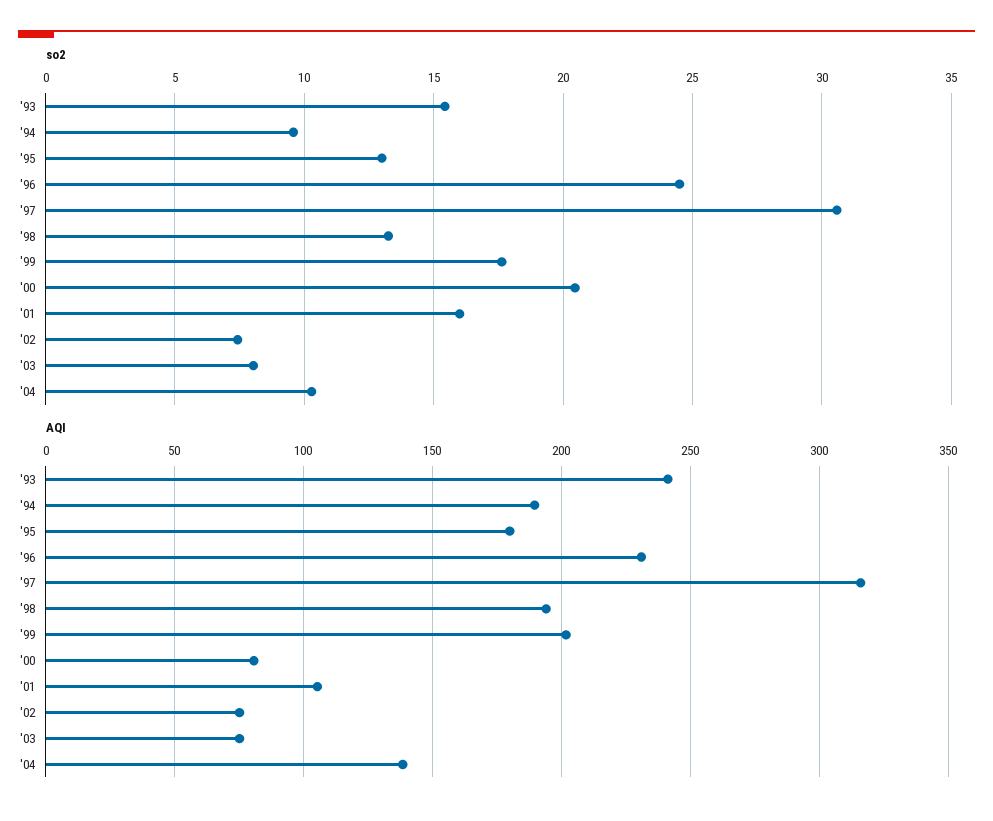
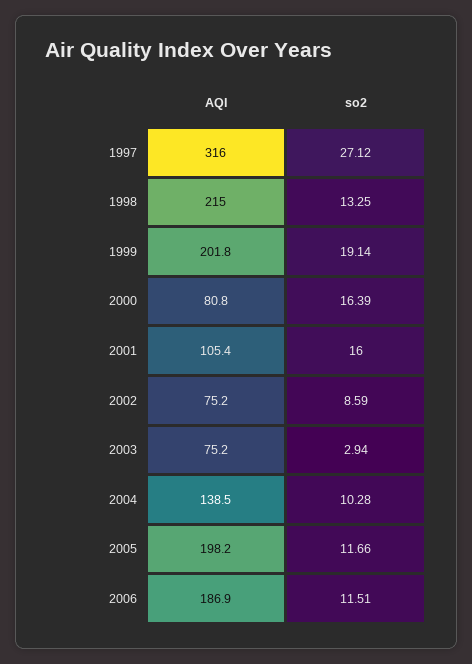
so2, '93: 15.5 -> none
so2, '94: 9.5 -> none
so2, '95: 13 -> none
so2, '96: 24.5 -> none
so2, '97: 30.5 -> 27.12
so2, '99: 17.5 -> 19.14
so2, '00: 20.5 -> 16.39
so2, '02: 7.5 -> 8.59
so2, '03: 8 -> 2.94
AQI, '93: 240 -> none
AQI, '94: 190 -> none
AQI, '95: 180 -> none
AQI, '96: 230 -> none
AQI, '98: 195 -> 215
AQI, 2005: none -> 198.2
so2, 2005: none -> 11.66
AQI, 2006: none -> 186.9
so2, 2006: none -> 11.51

